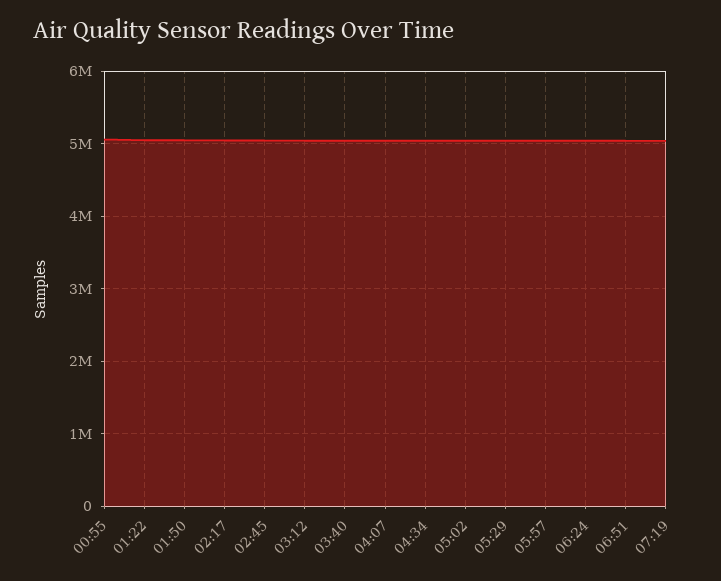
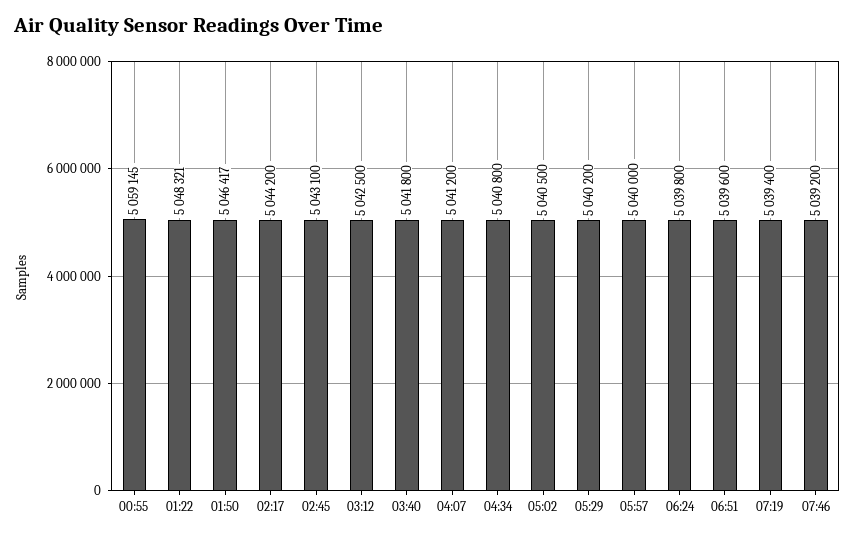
07:46: none -> 5039200

